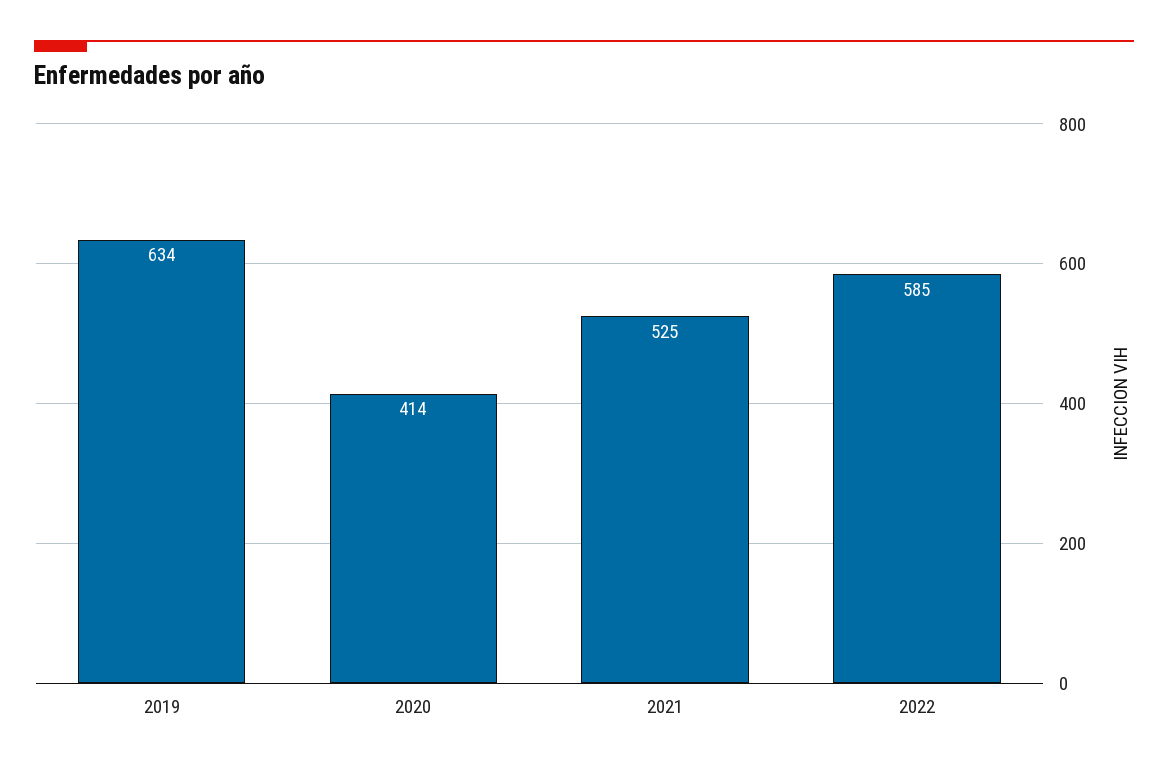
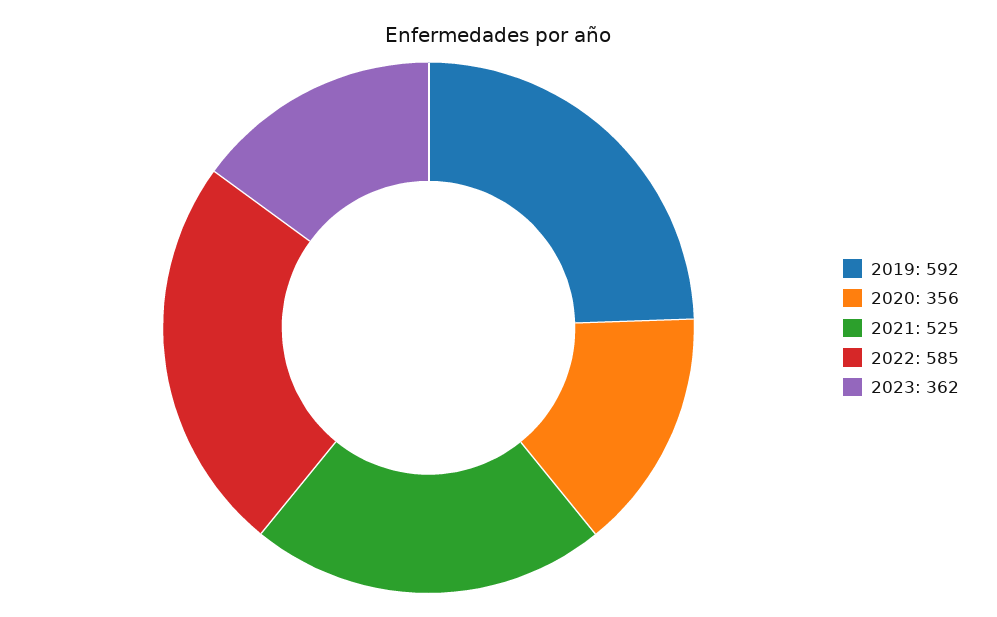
2019: 634 -> 592
2020: 414 -> 356
2023: none -> 362

